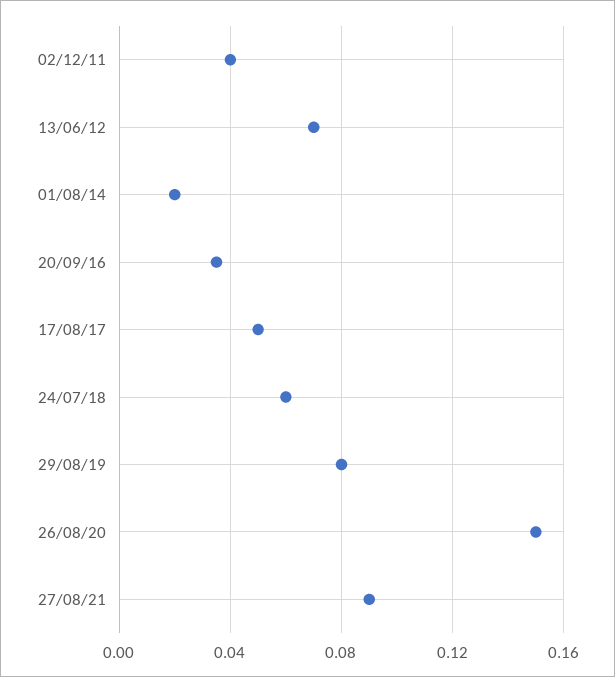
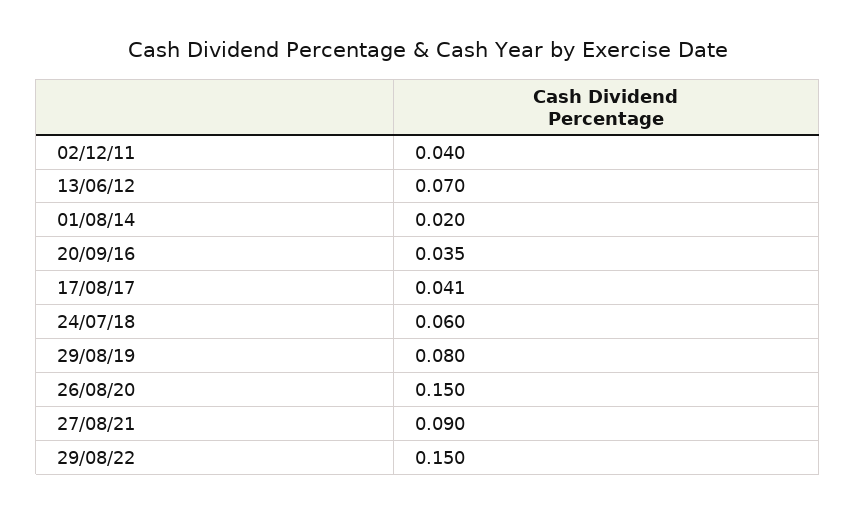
17/08/17: 0.05 -> 0.041
29/08/22: none -> 0.15

